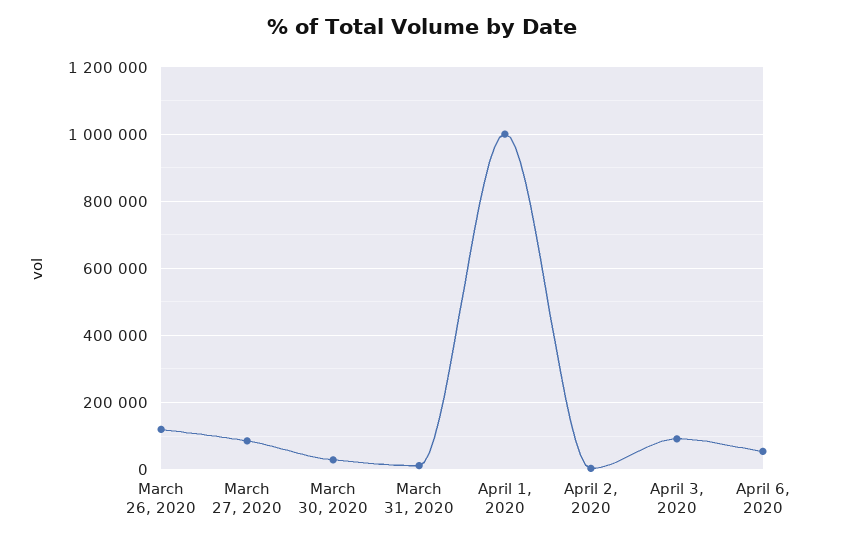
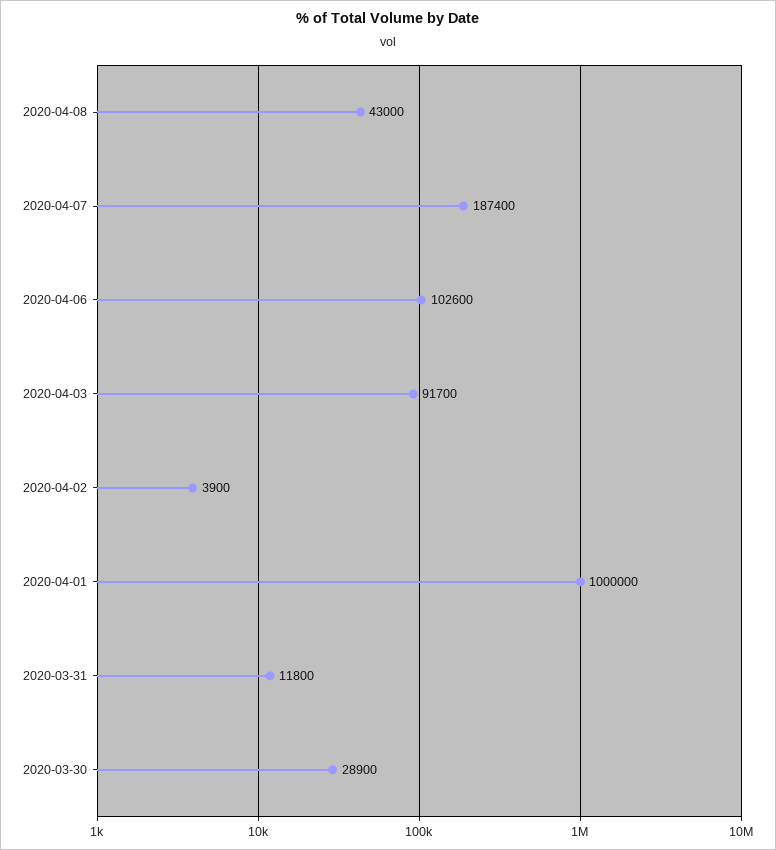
March 26, 2020: 120000 -> none
March 27, 2020: 80000 -> none
April 6, 2020: 60000 -> 102600
2020-04-08: none -> 43000
2020-04-07: none -> 187400

